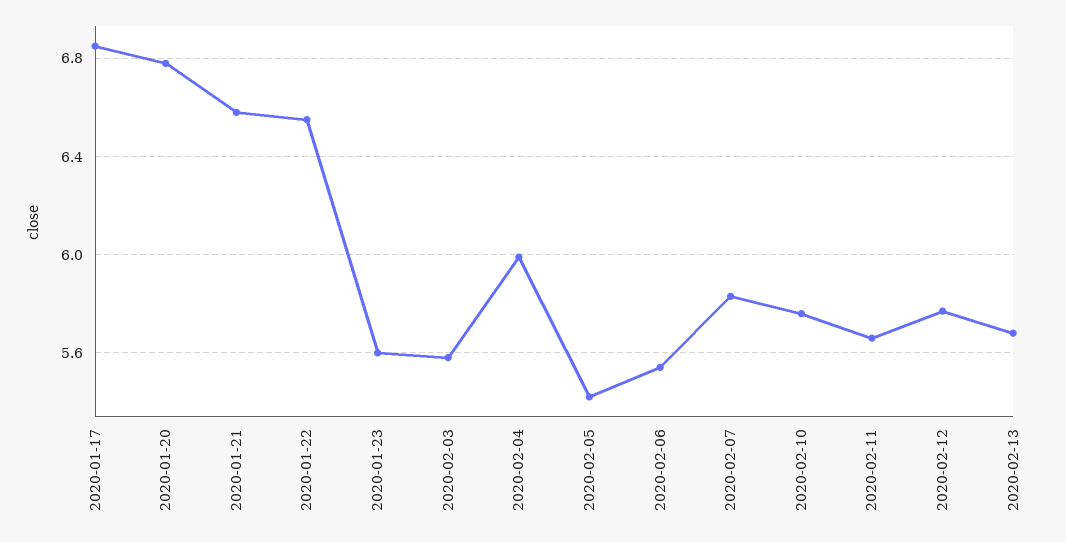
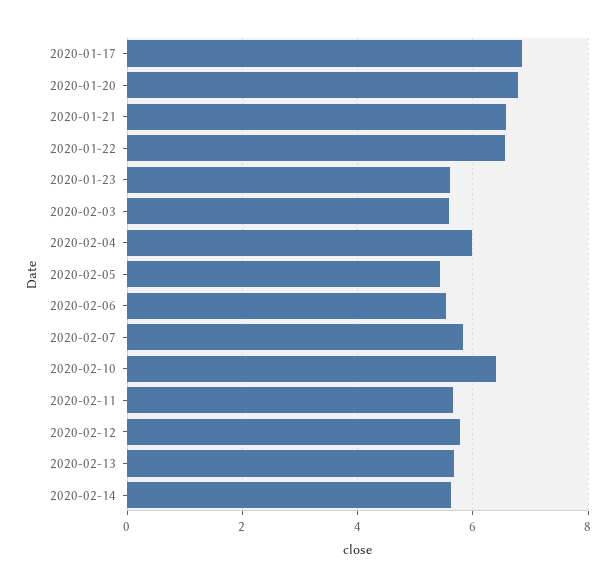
2020-02-10: 5.75 -> 6.4
2020-02-14: none -> 5.6

